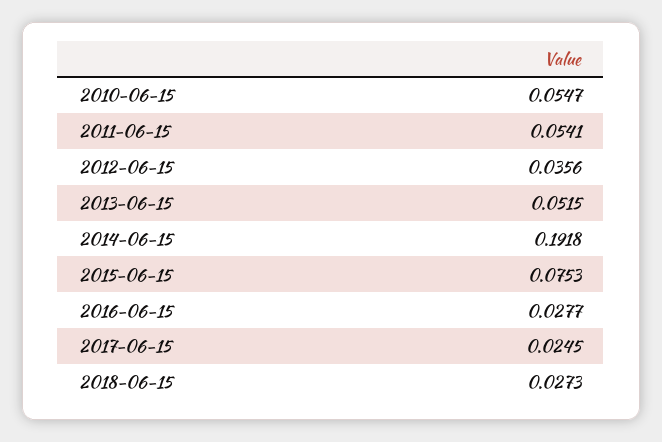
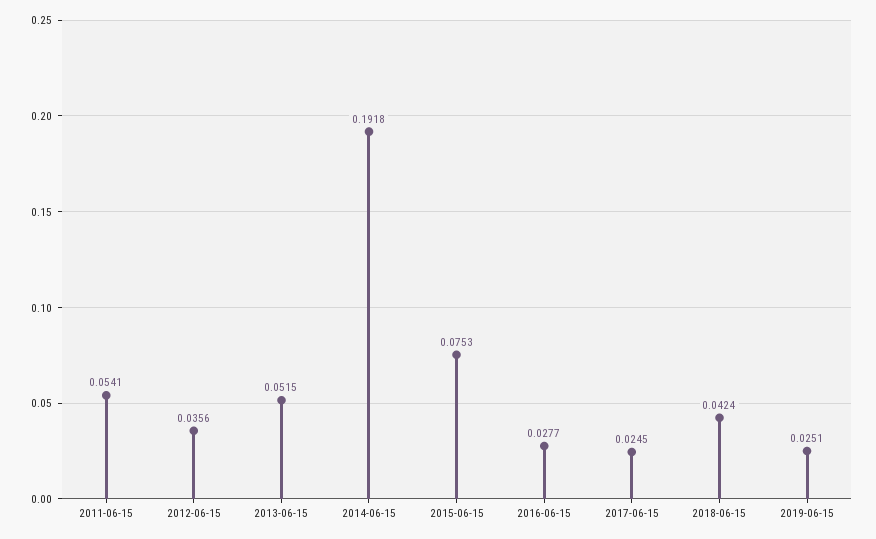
2010-06-15: 0.0547 -> none
2018-06-15: 0.0273 -> 0.0424
2019-06-15: none -> 0.0251

